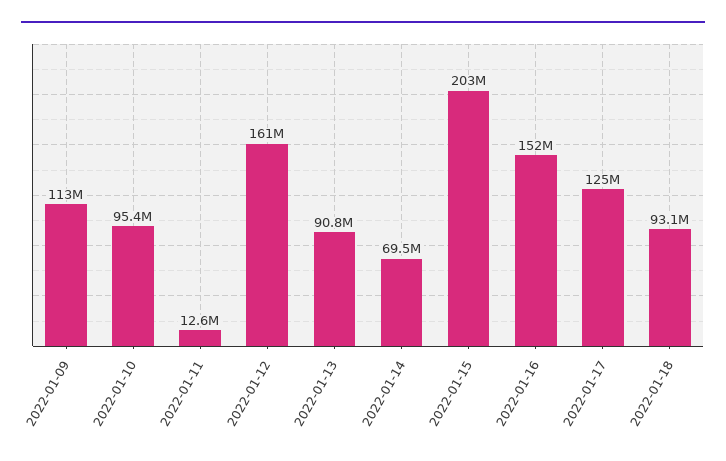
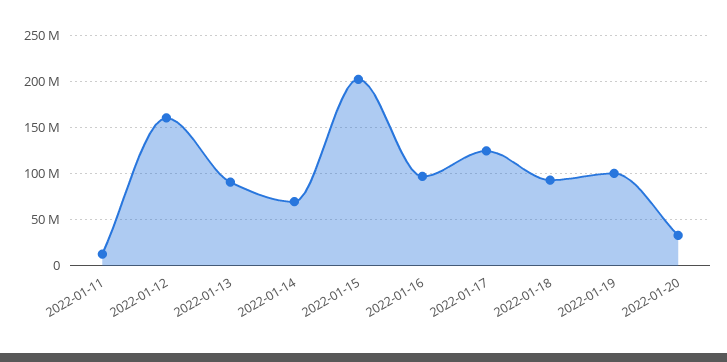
2022-01-09: 113000000 -> none
2022-01-10: 95400000 -> none
2022-01-16: 152000000 -> 100000000
2022-01-19: none -> 100000000
2022-01-20: none -> 30000000

